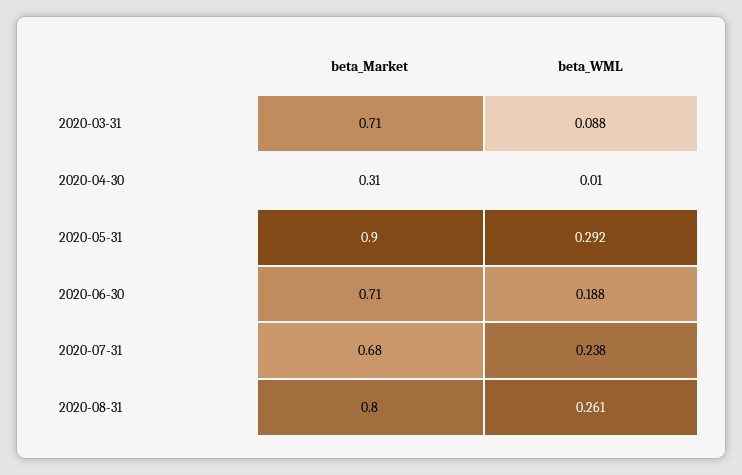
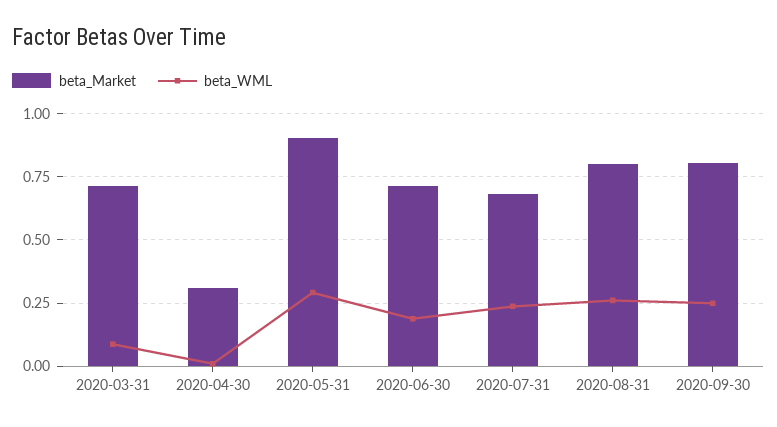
beta_Market, 2020-09-30: none -> 0.8
beta_WML, 2020-09-30: none -> 0.25

